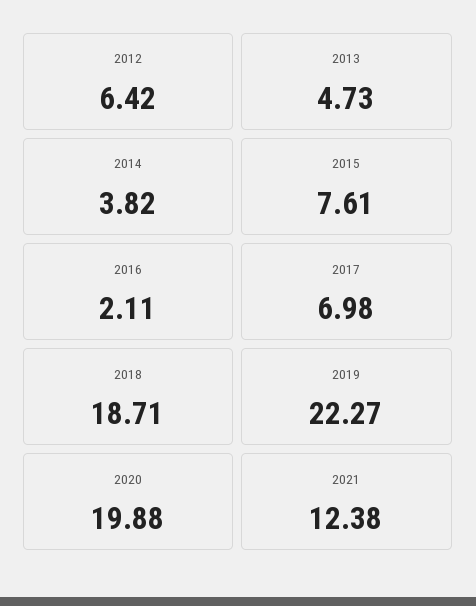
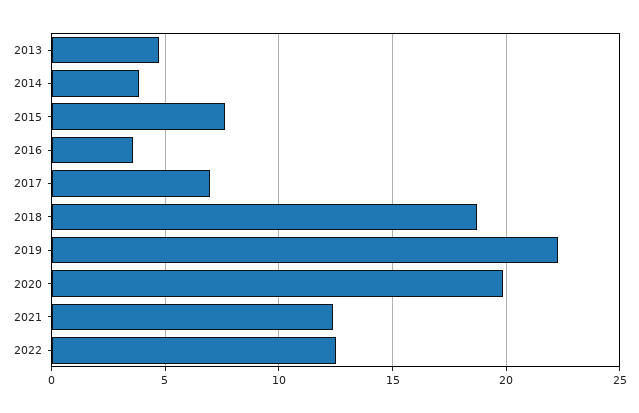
2012: 6.42 -> none
2016: 2.11 -> 3.5
2022: none -> 12.5

